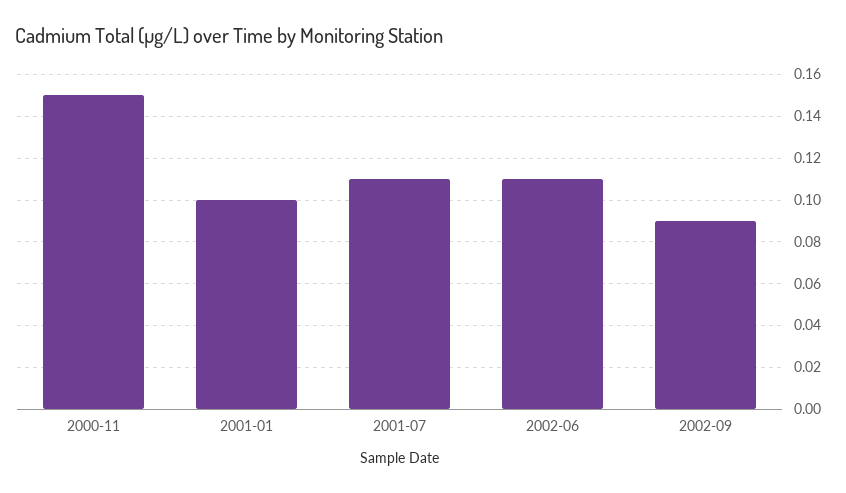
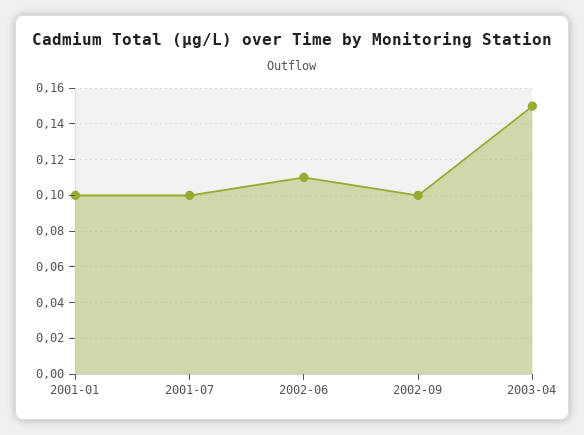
2000-11: 0.15 -> none
2001-07: 0.11 -> 0.1
2002-09: 0.09 -> 0.1
2003-04: none -> 0.15

